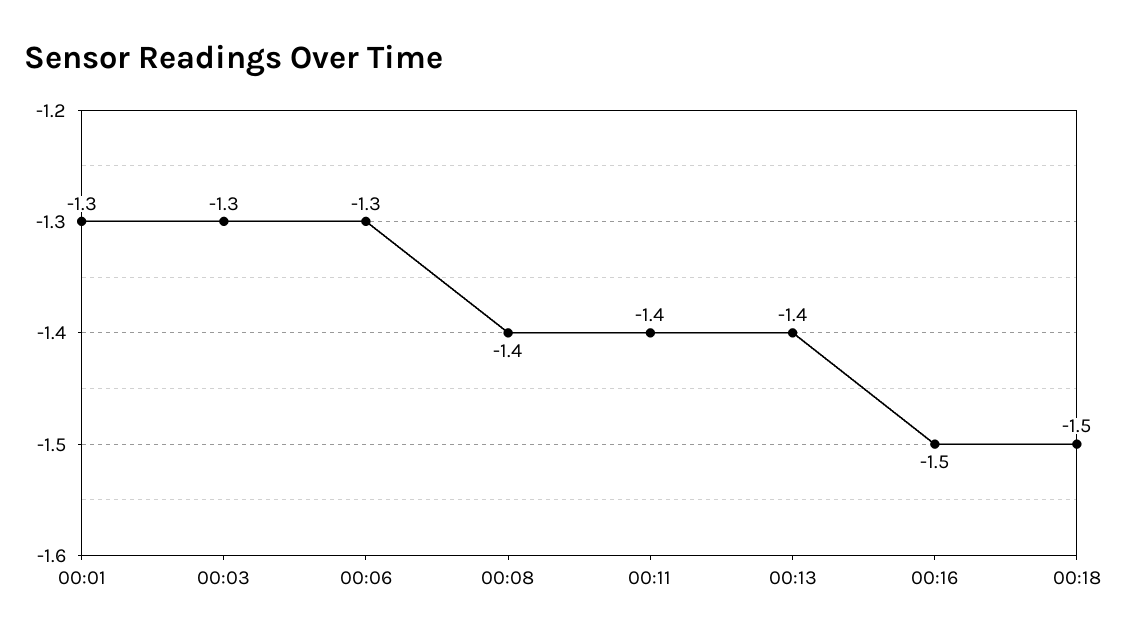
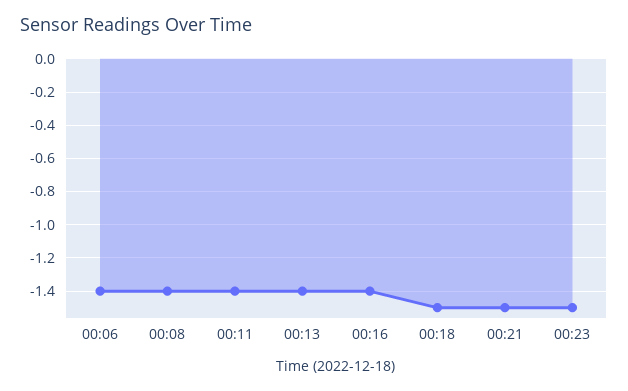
00:01: -1.3 -> none
00:03: -1.3 -> none
00:06: -1.3 -> -1.4
00:16: -1.5 -> -1.4
00:21: none -> -1.5
00:23: none -> -1.5

